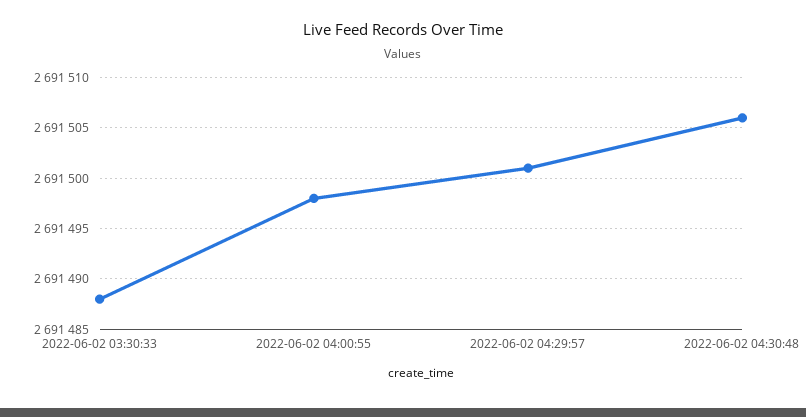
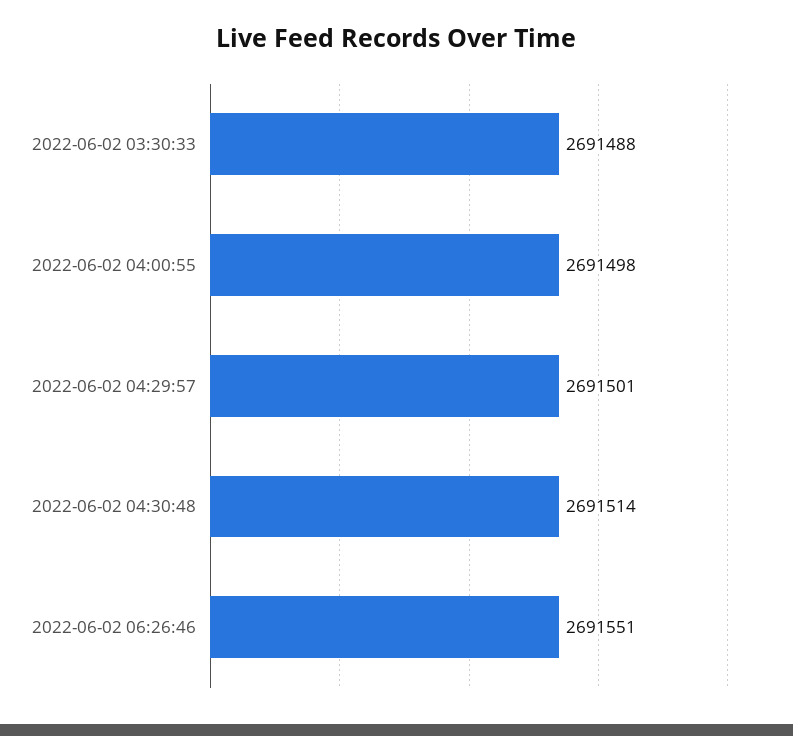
2022-06-02 04:30:48: 2691506 -> 2691514
2022-06-02 06:26:46: none -> 2691551

